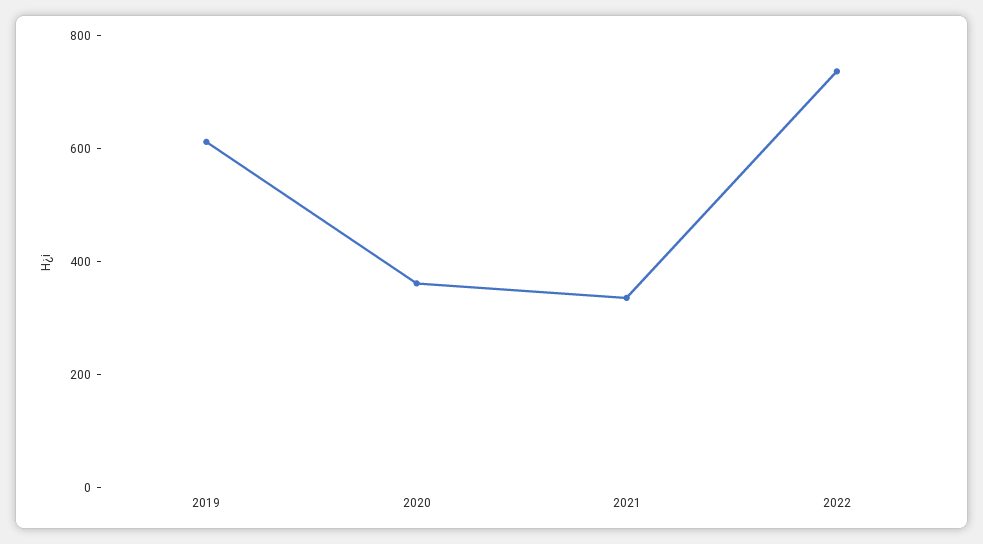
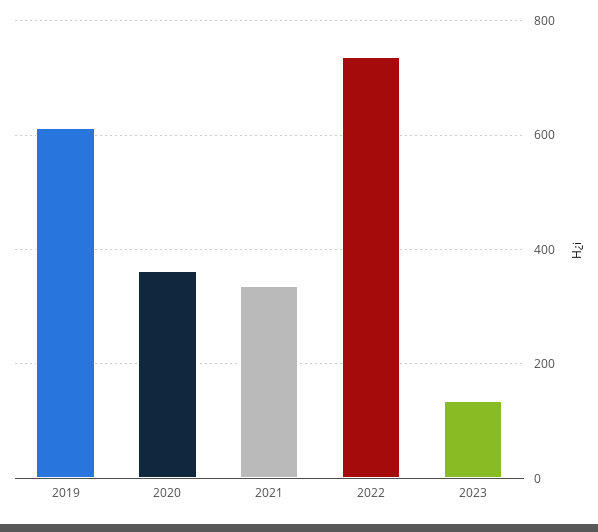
2023: none -> 140

